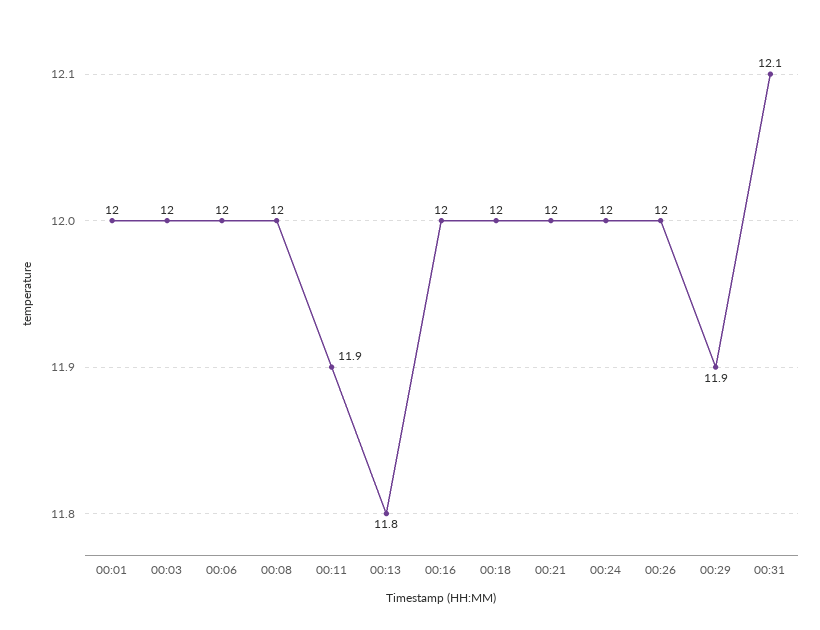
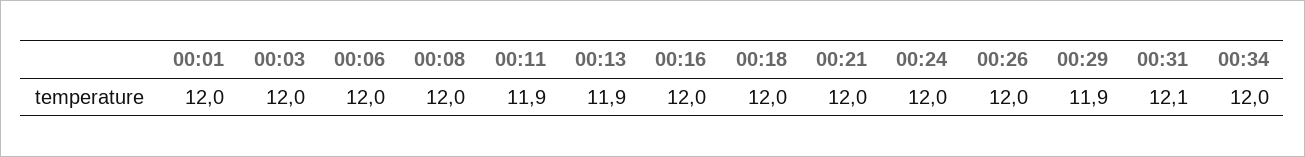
00:13: 11.8 -> 11.9
00:34: none -> 12

